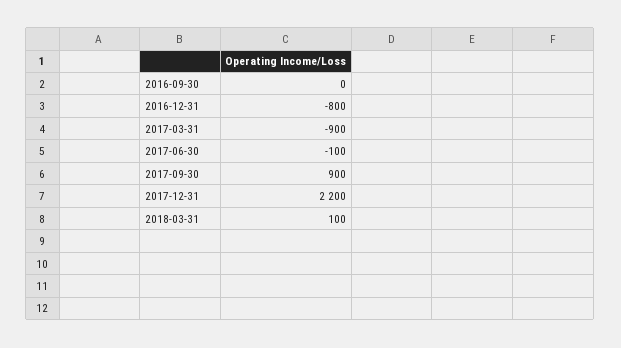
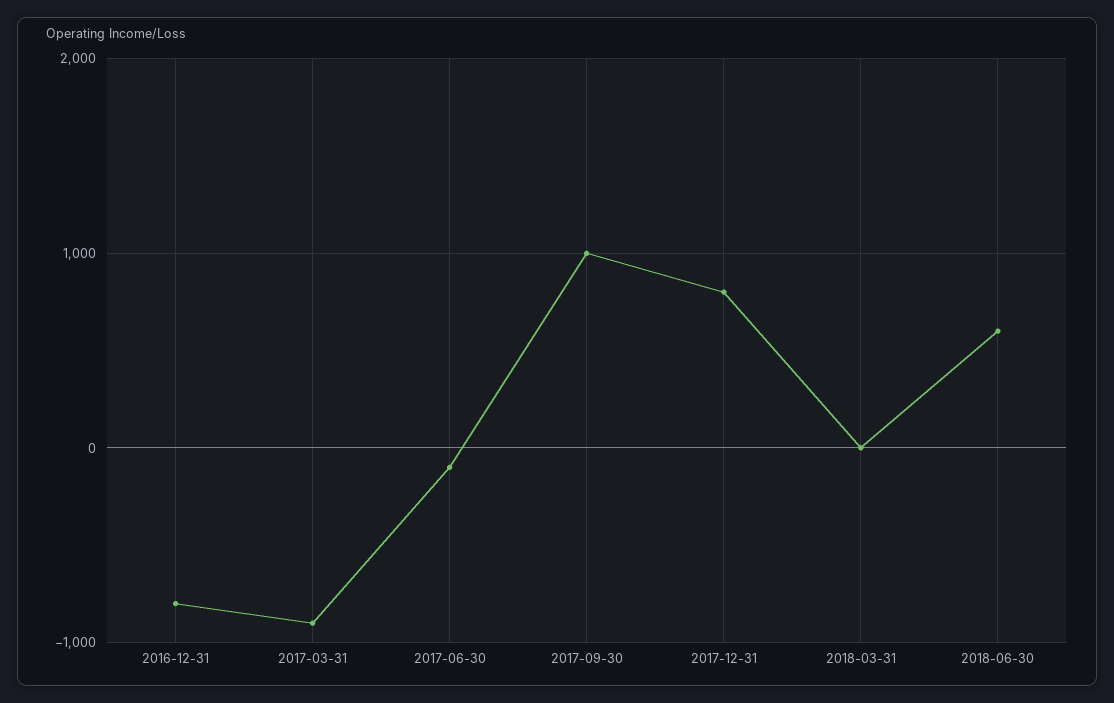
2016-09-30: 0 -> none
2017-09-30: 900 -> 1000
2017-12-31: 2200 -> 800
2018-03-31: 100 -> 0
2018-06-30: none -> 600

